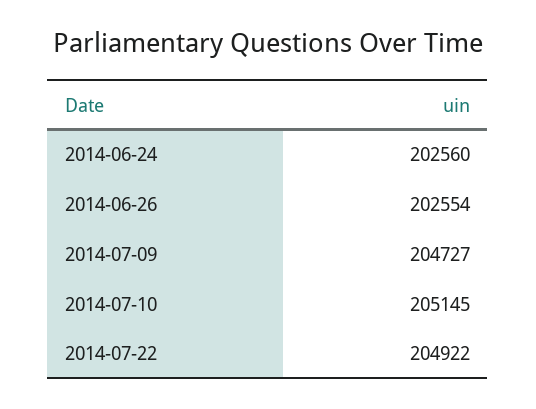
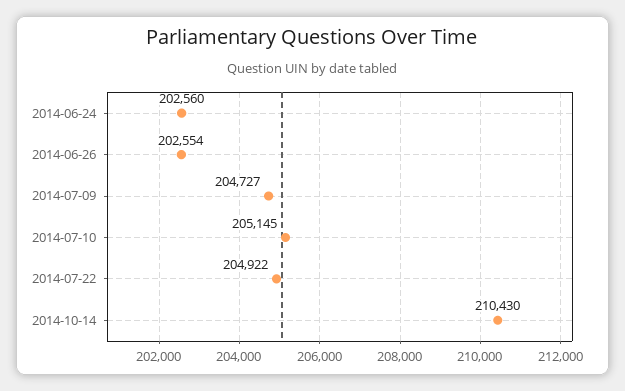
2014-10-14: none -> 210430

